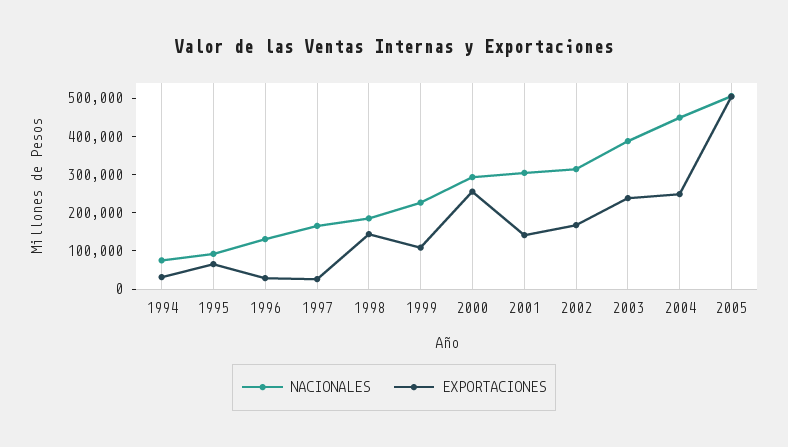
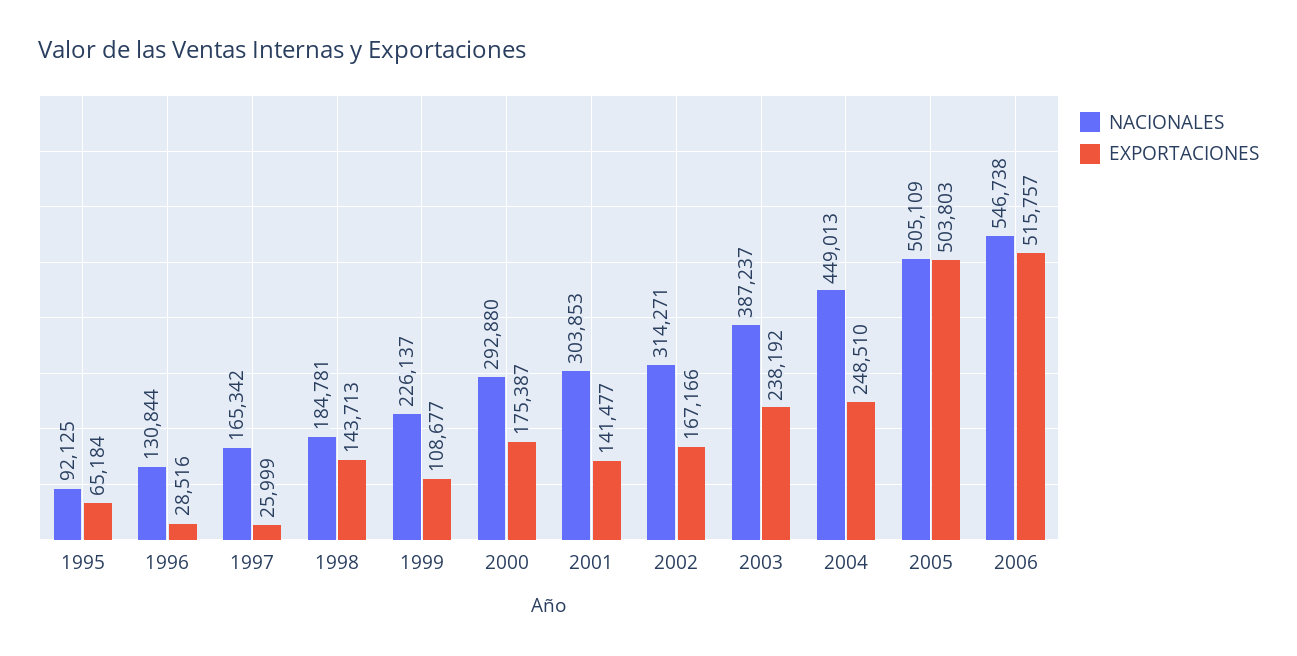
NACIONALES, 1994: 75000 -> none
EXPORTACIONES, 1994: 25000 -> none
EXPORTACIONES, 2000: 250000 -> 175387
NACIONALES, 2006: none -> 546738
EXPORTACIONES, 2006: none -> 515757

